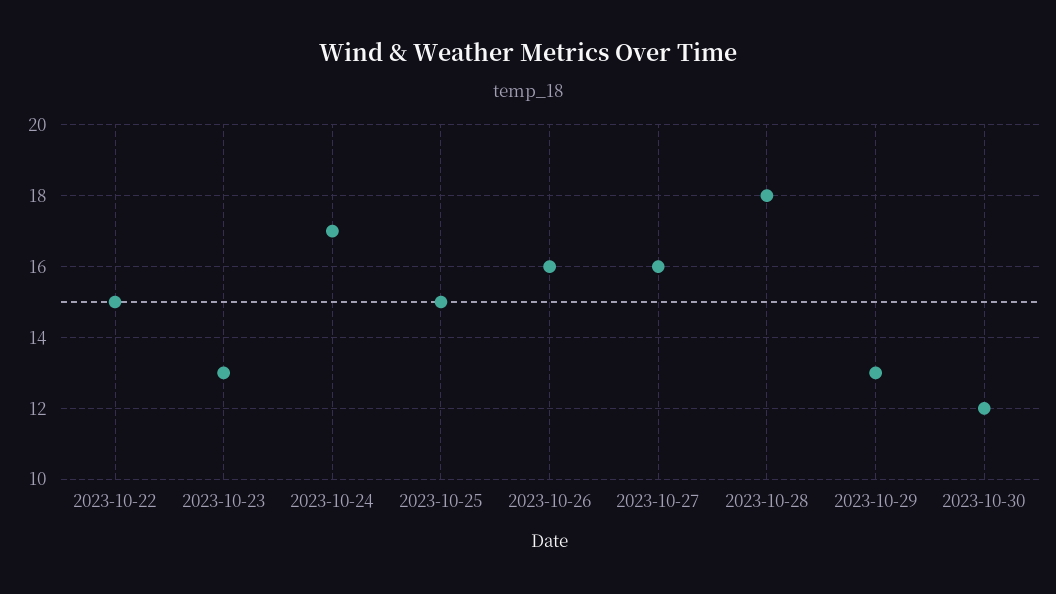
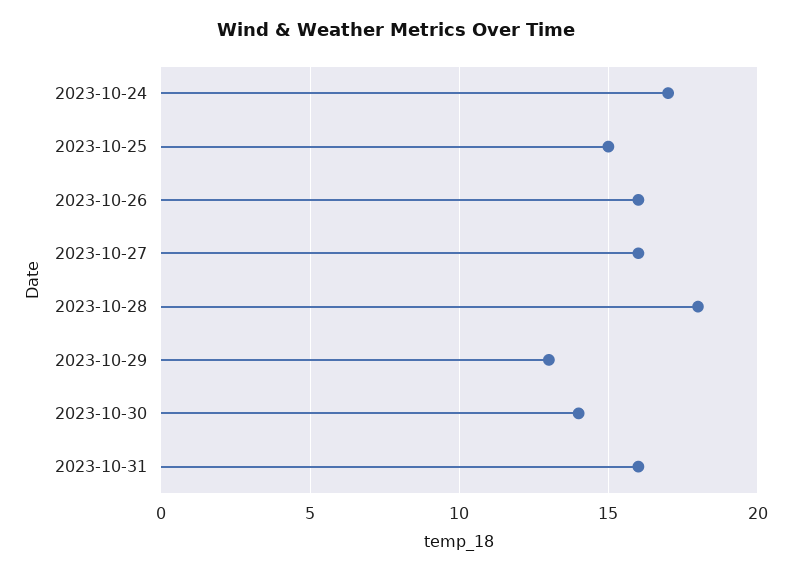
2023-10-22: 15 -> none
2023-10-23: 13 -> none
2023-10-30: 12 -> 14
2023-10-31: none -> 16

